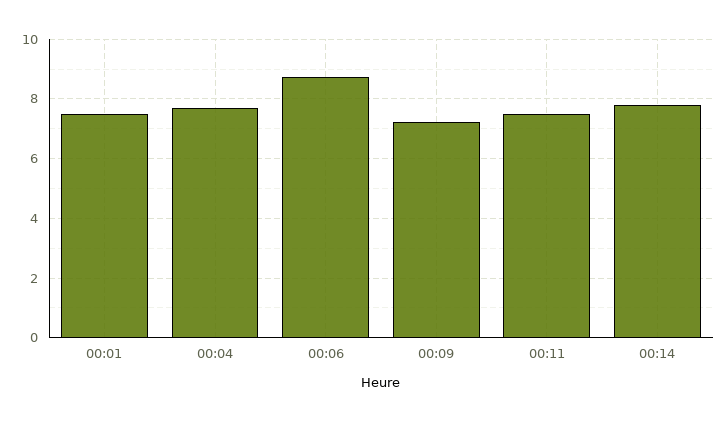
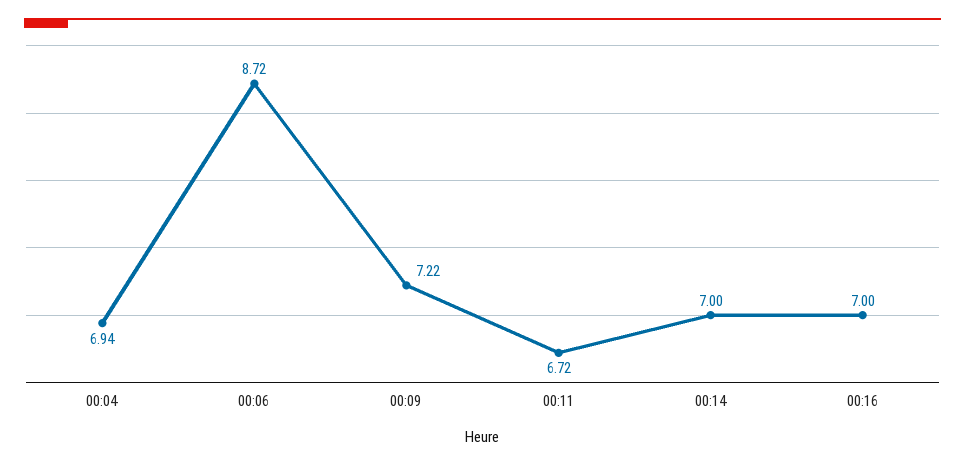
00:01: 7.5 -> none
00:04: 7.75 -> 6.94
00:11: 7.5 -> 6.72
00:14: 7.75 -> 7
00:16: none -> 7

